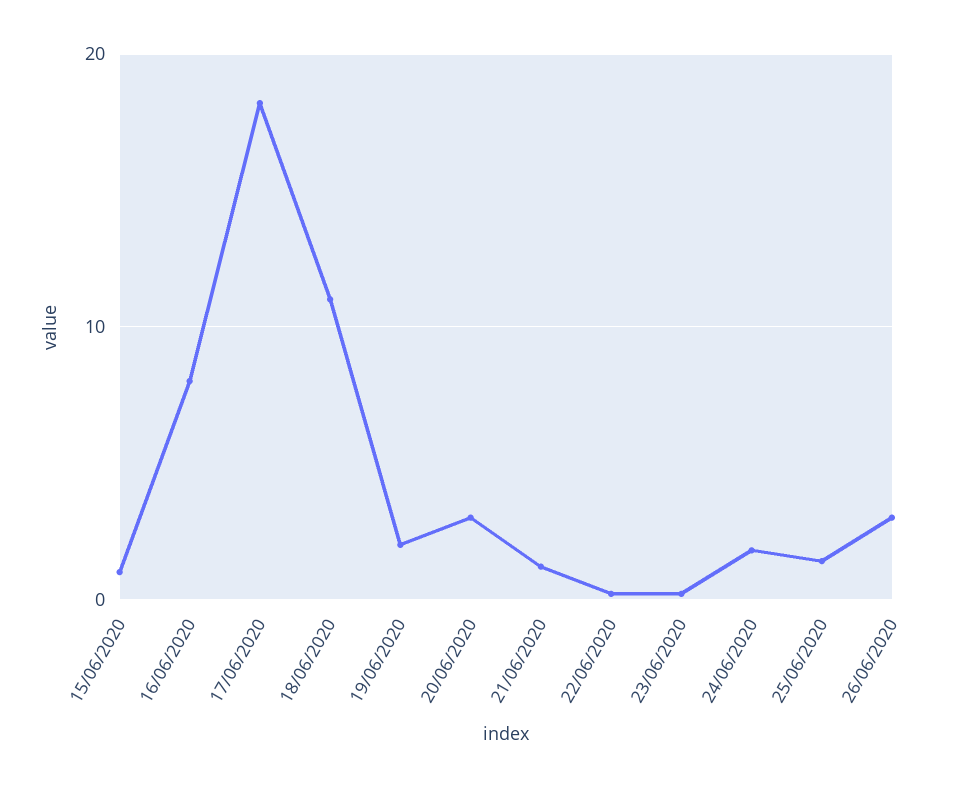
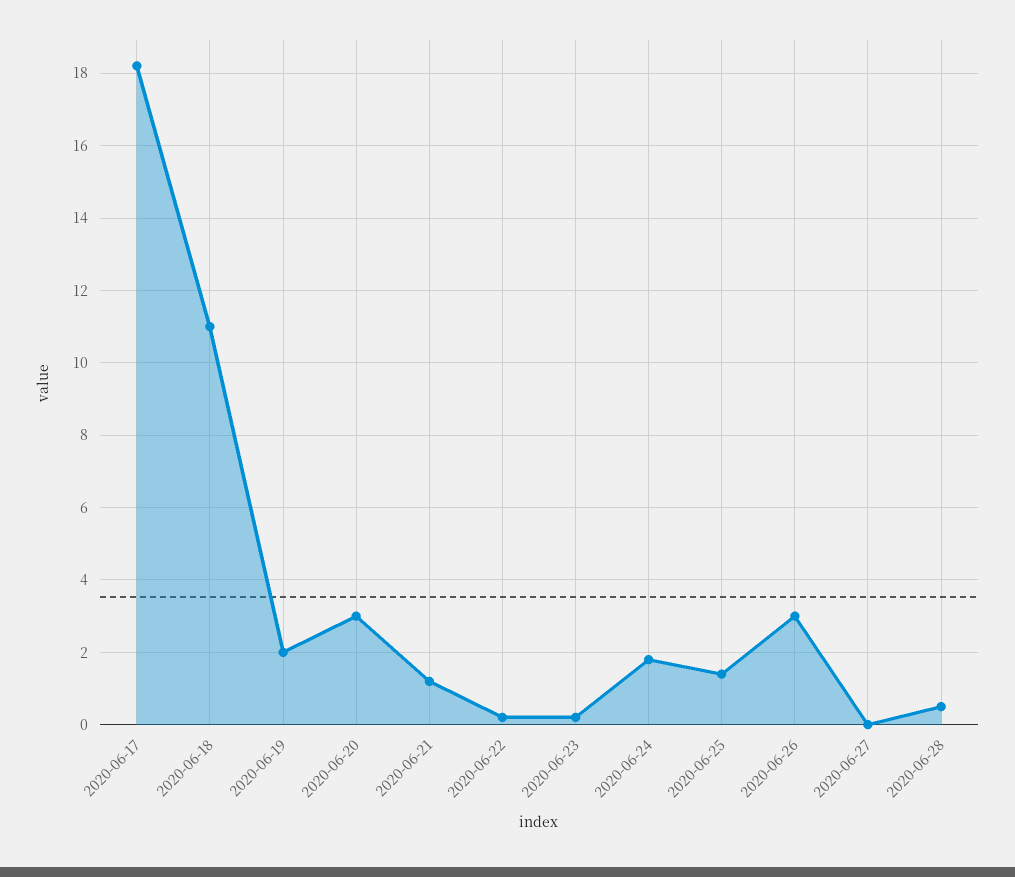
15/06/2020: 1 -> none
16/06/2020: 8 -> none
2020-06-27: none -> 0
2020-06-28: none -> 0.5

